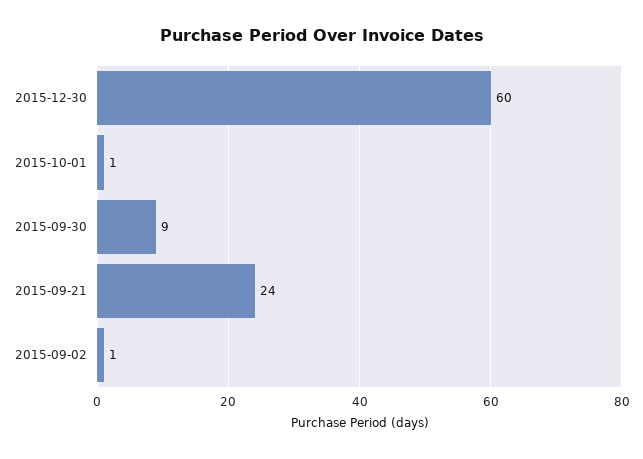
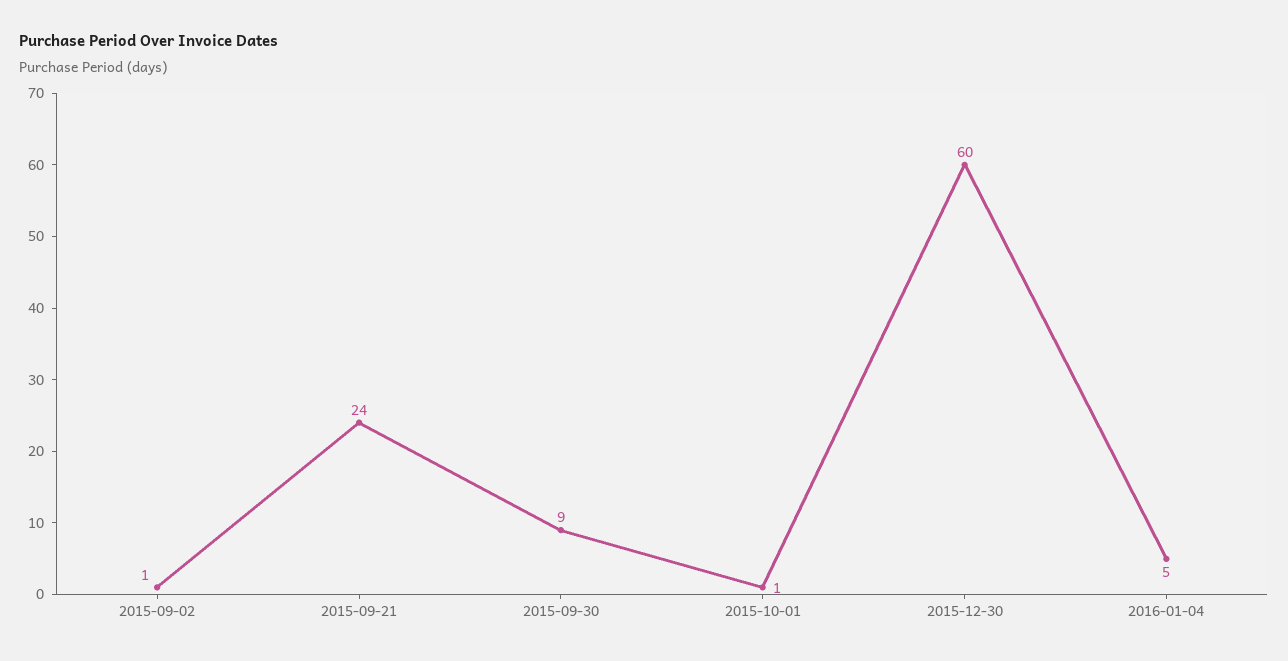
2016-01-04: none -> 5

